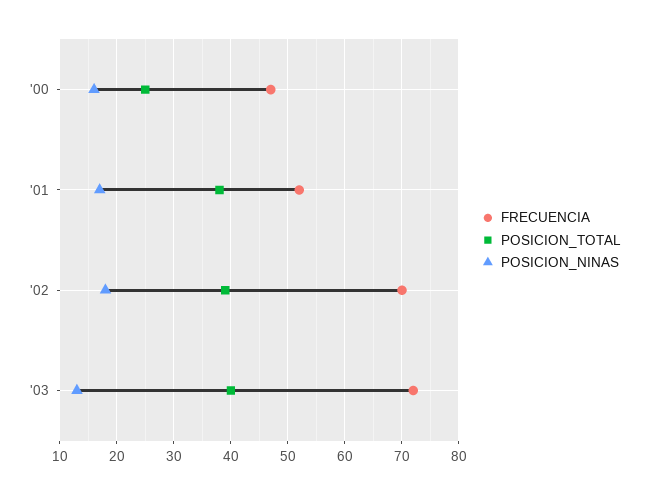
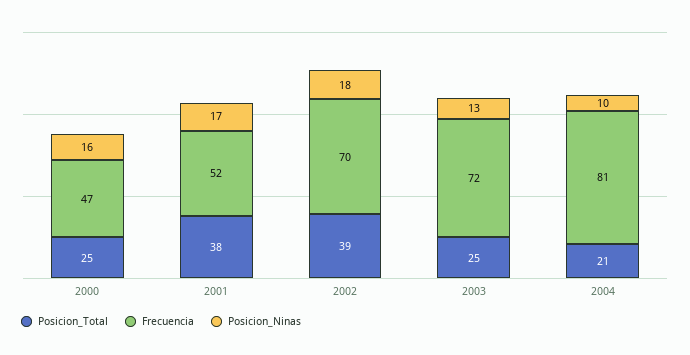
POSICION_TOTAL, '03: 40 -> 25
POSICION_TOTAL, 2004: none -> 21
FRECUENCIA, 2004: none -> 81
POSICION_NINAS, 2004: none -> 10

